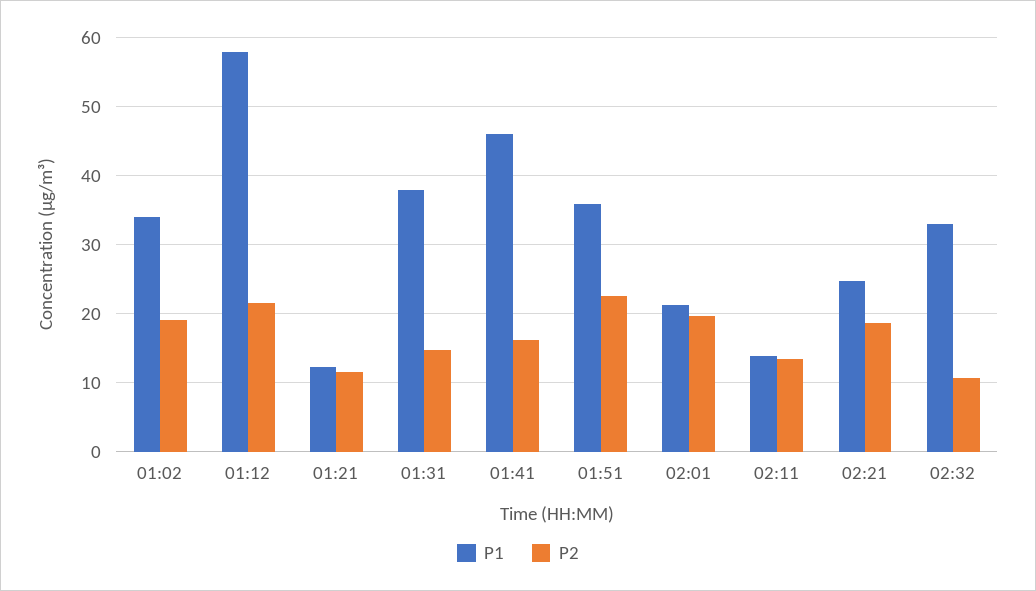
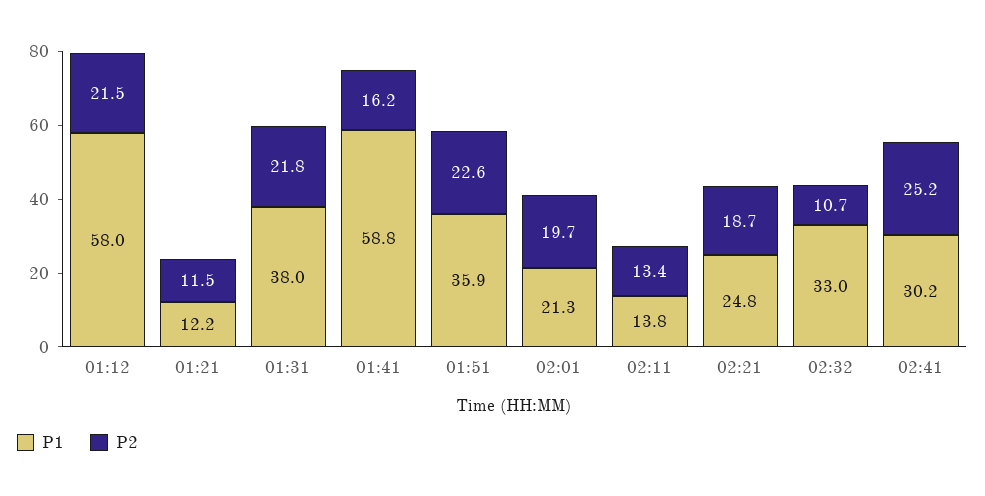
P1, 01:02: 34 -> none
P2, 01:02: 19 -> none
P2, 01:31: 15 -> 21.8
P1, 01:41: 46 -> 58.8
P1, 02:41: none -> 30.2
P2, 02:41: none -> 25.2

